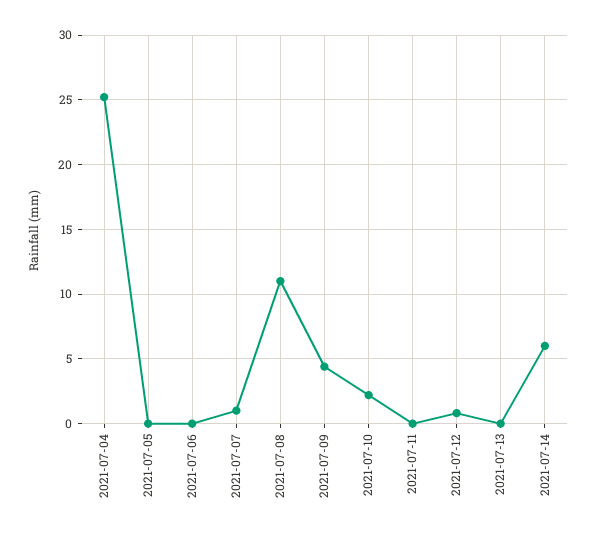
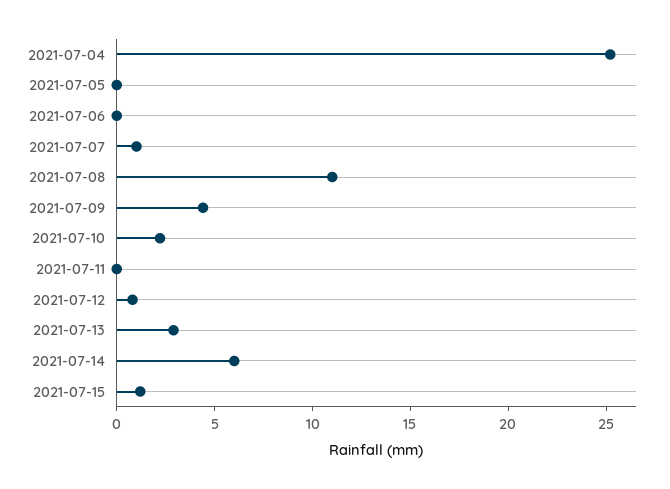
2021-07-13: 0 -> 3
2021-07-15: none -> 1

